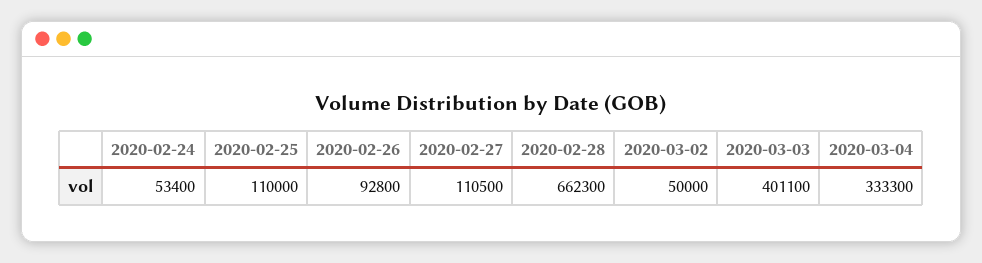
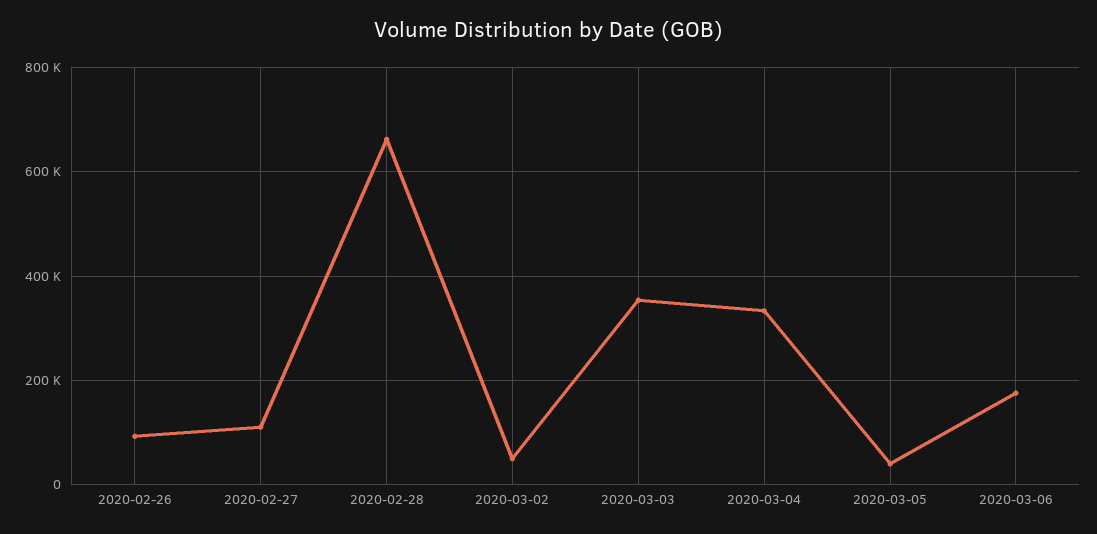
2020-02-24: 53400 -> none
2020-02-25: 110000 -> none
2020-03-03: 401100 -> 360000
2020-03-05: none -> 40000
2020-03-06: none -> 180000

